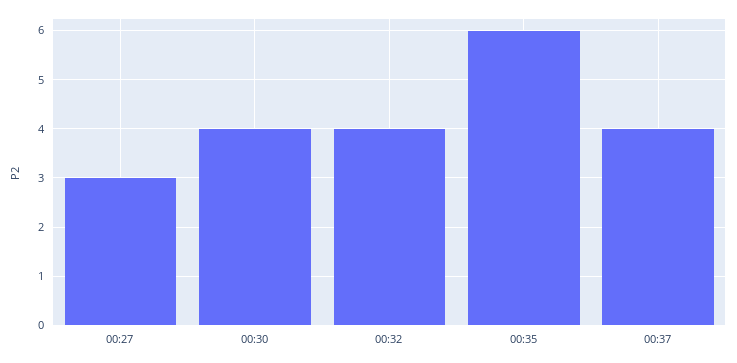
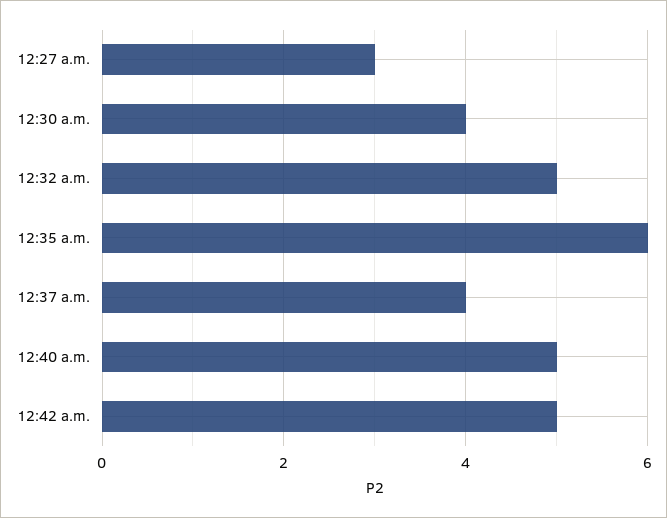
00:32: 4 -> 5
12:40 a.m.: none -> 5
12:42 a.m.: none -> 5

